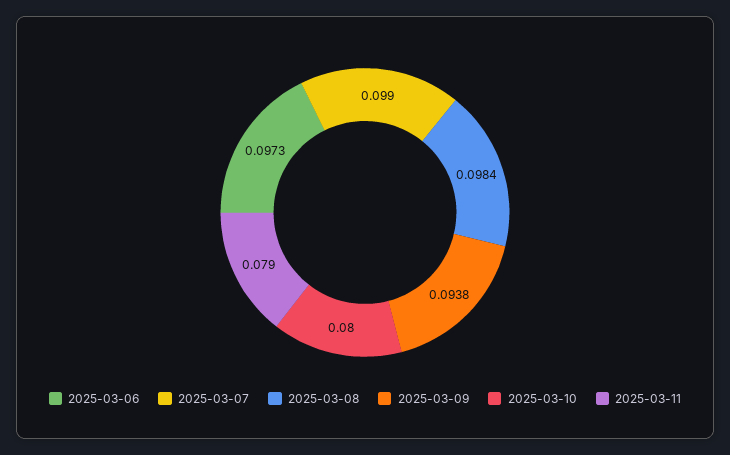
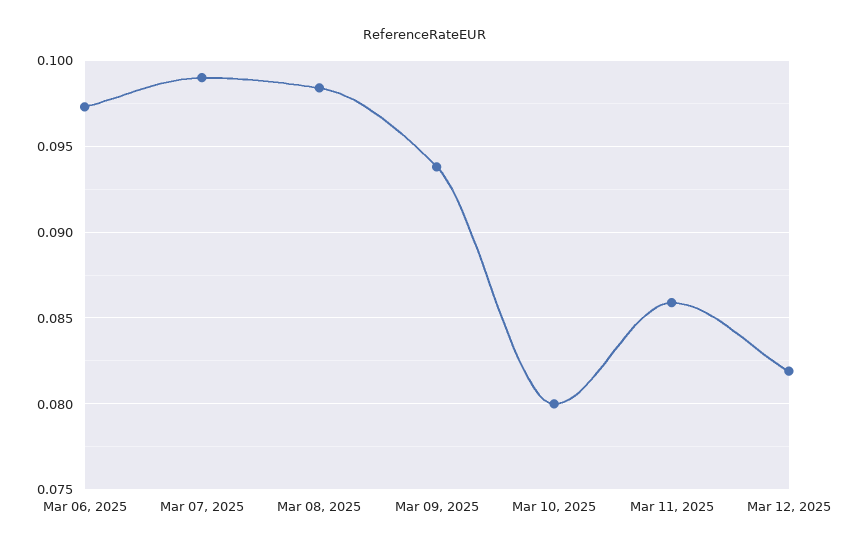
2025-03-11: 0.079 -> 0.086
Mar 12, 2025: none -> 0.082

